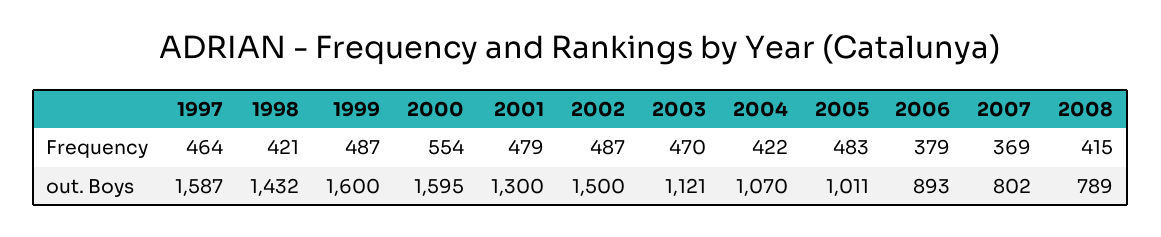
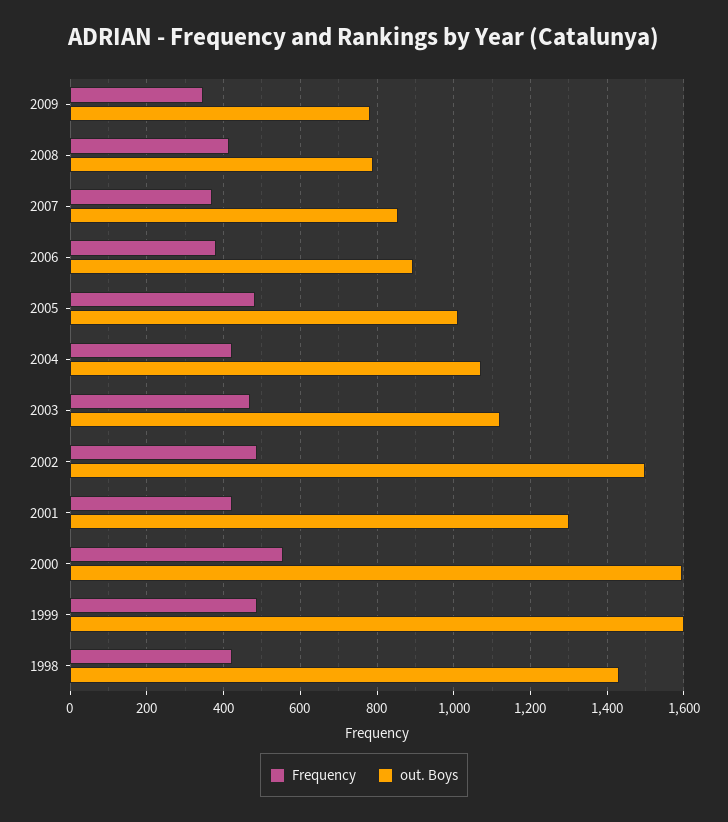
Frequency, 1997: 464 -> none
Frequency, 2001: 479 -> 420
out. Boys, 1997: 1587 -> none
out. Boys, 2007: 802 -> 860
Frequency, 2009: none -> 340
out. Boys, 2009: none -> 780

